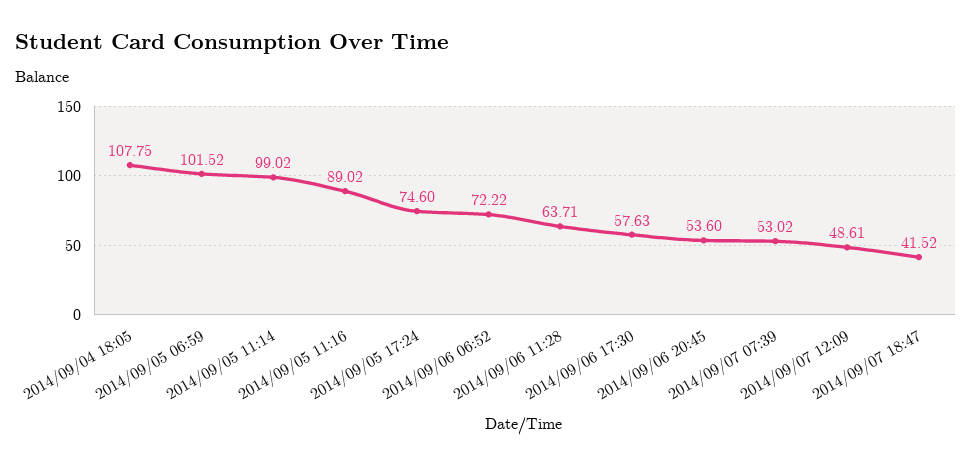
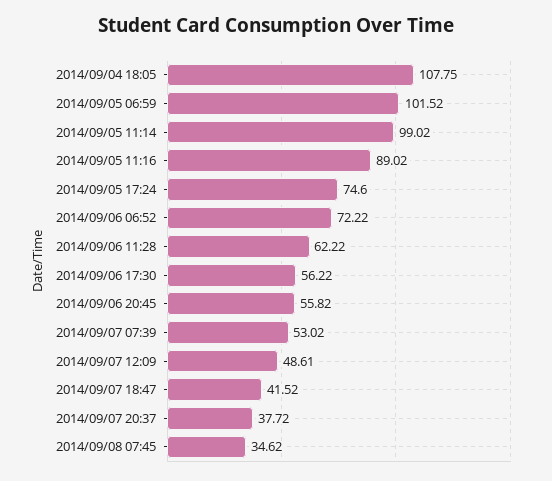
2014/09/06 11:28: 63.71 -> 62.22
2014/09/06 17:30: 57.63 -> 56.22
2014/09/06 20:45: 53.6 -> 55.82
2014/09/07 20:37: none -> 37.72
2014/09/08 07:45: none -> 34.62

